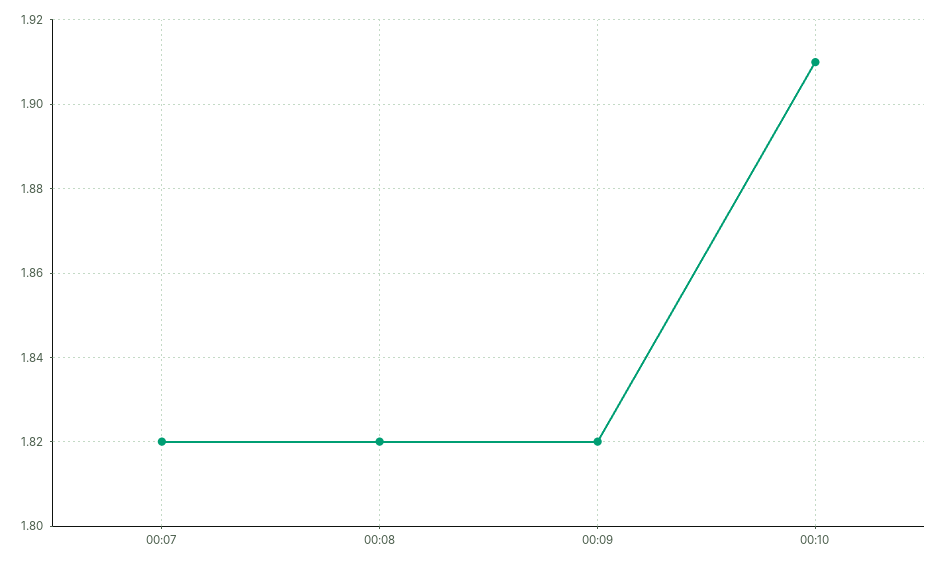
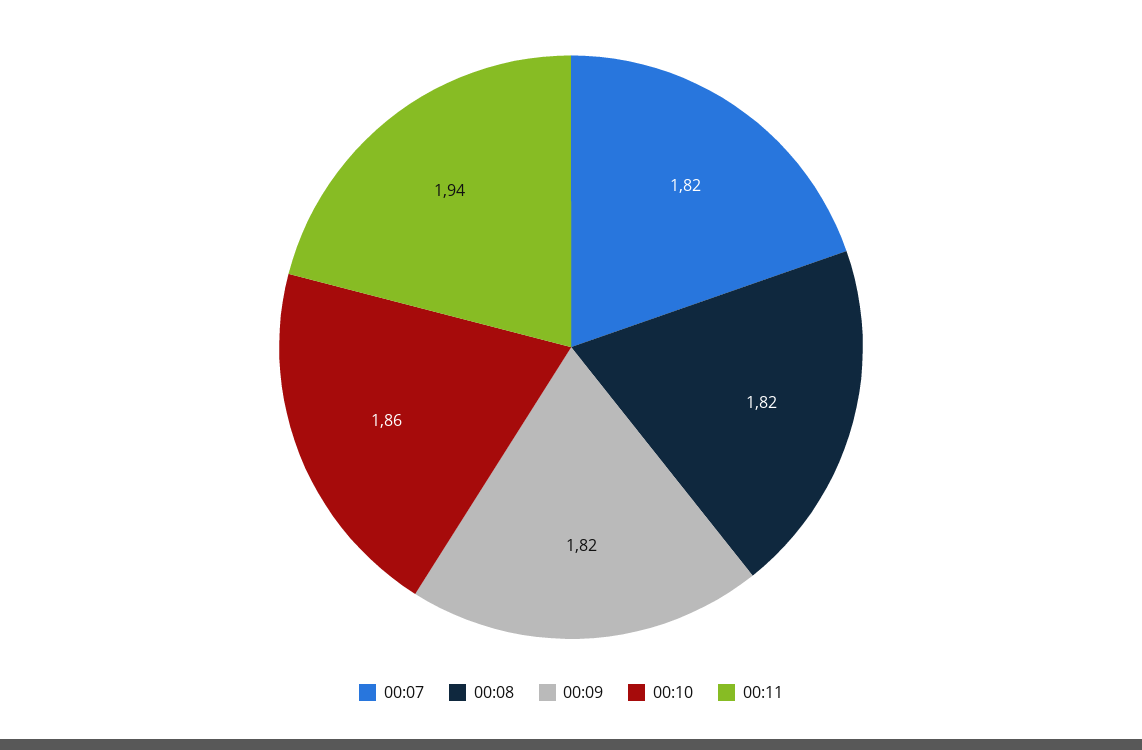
00:10: 1.91 -> 1.86
00:11: none -> 1.94

